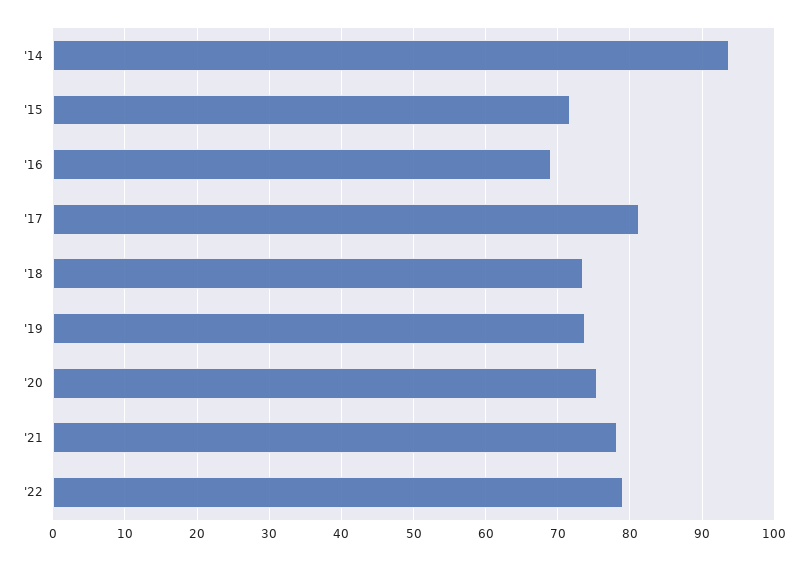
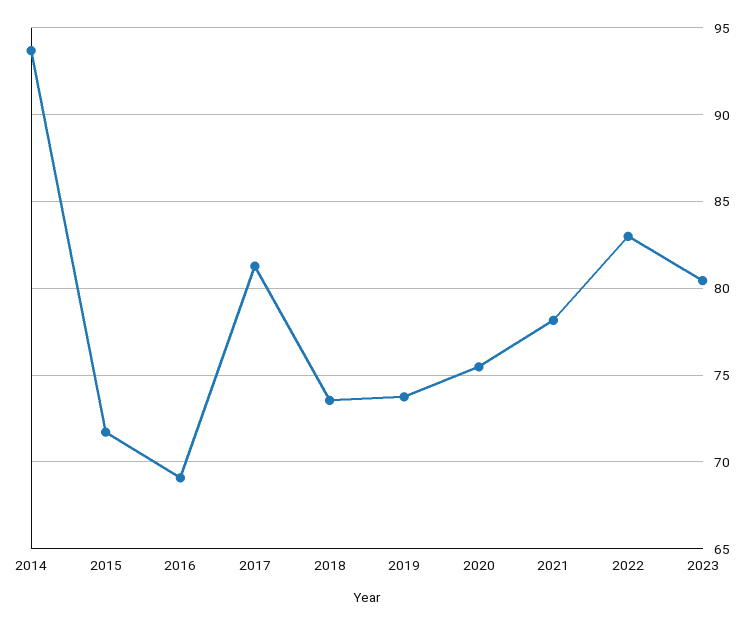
'22: 79 -> 83
2023: none -> 80.5

